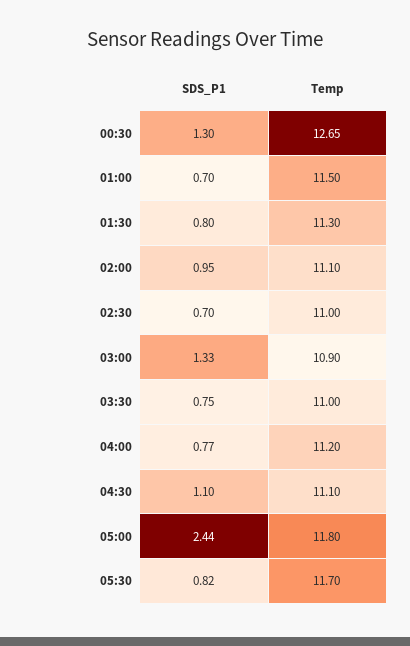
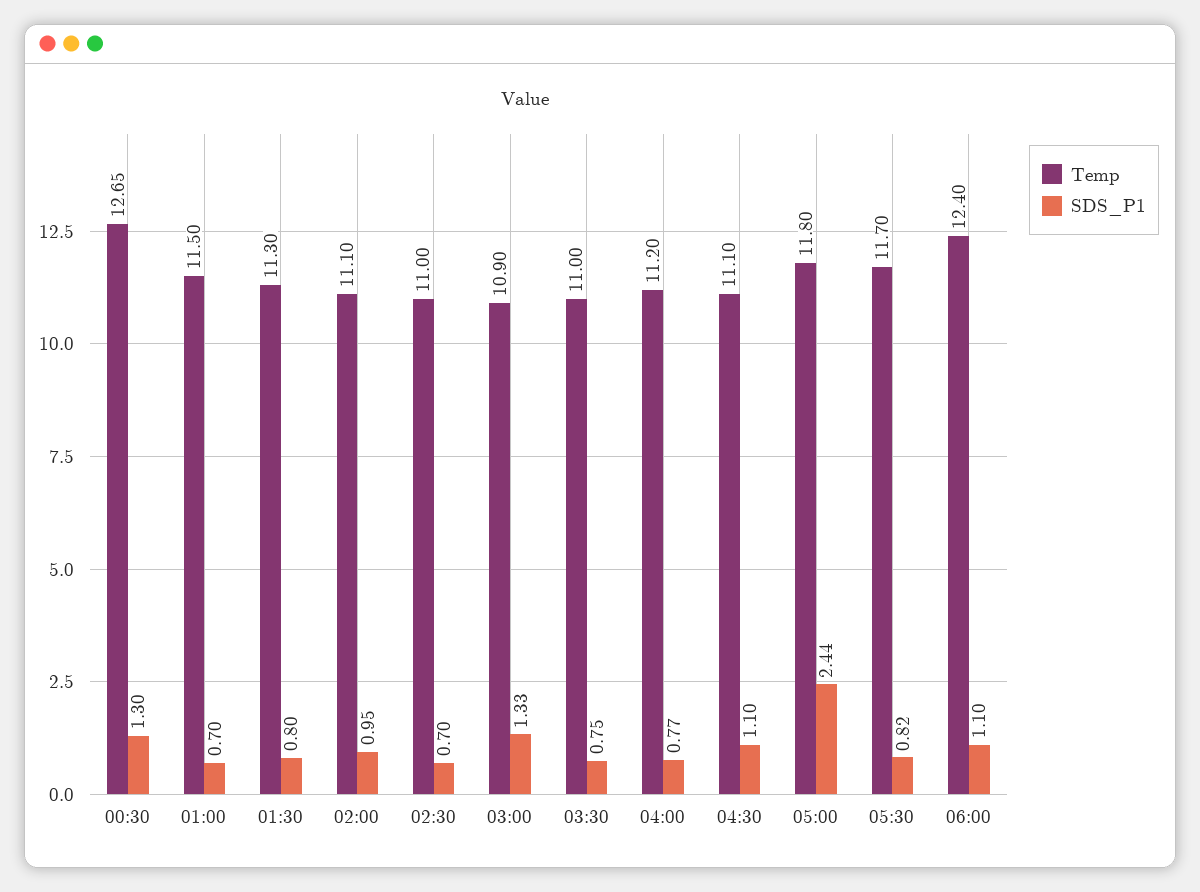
Temp, 06:00: none -> 12.4
SDS_P1, 06:00: none -> 1.1

